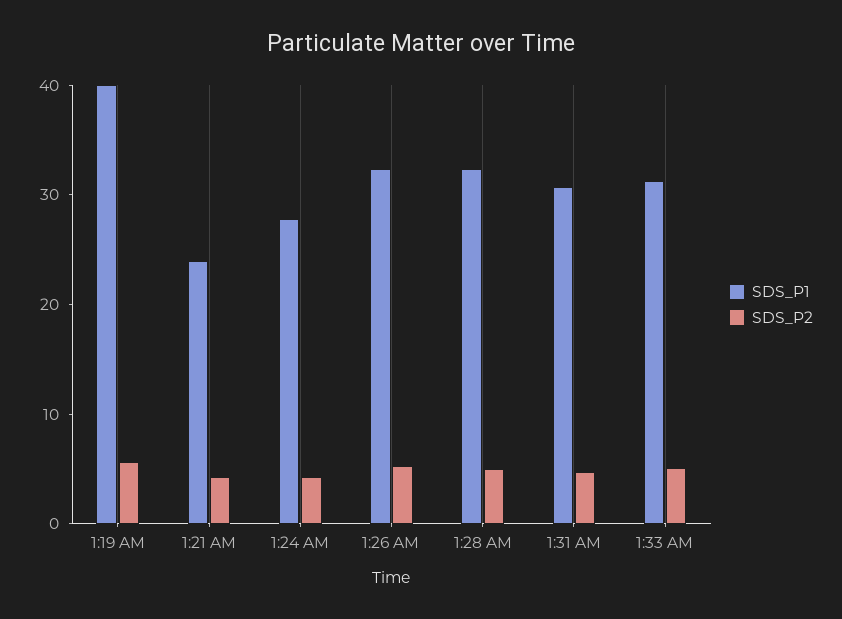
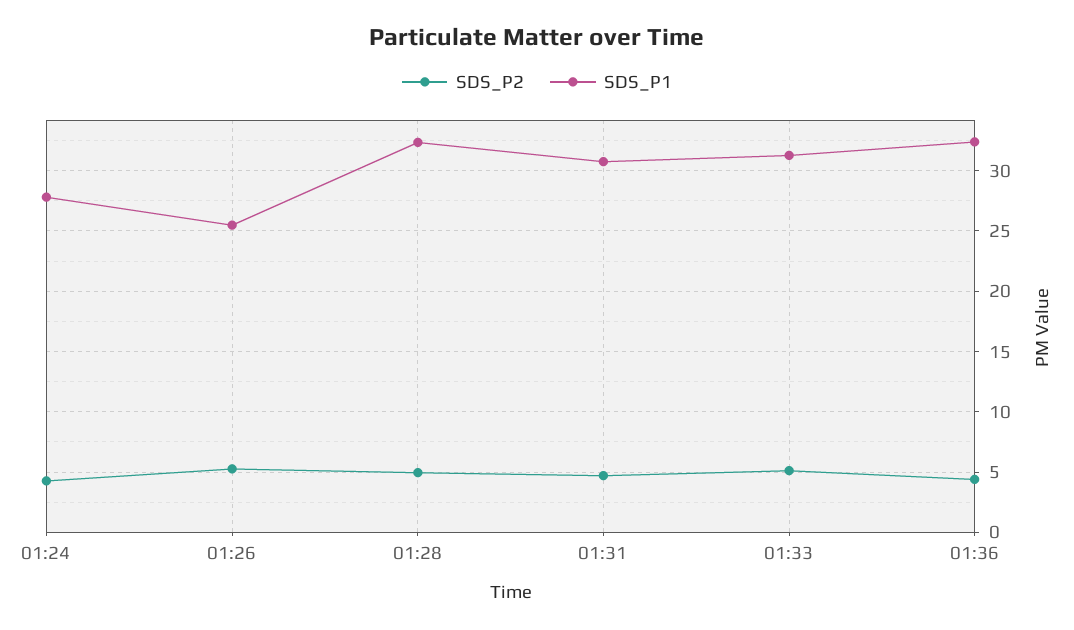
SDS_P1, 1:19 AM: 40 -> none
SDS_P2, 1:19 AM: 6 -> none
SDS_P1, 1:21 AM: 24 -> none
SDS_P2, 1:21 AM: 4 -> none
SDS_P1, 1:26 AM: 32 -> 25.5
SDS_P2, 01:36: none -> 4.5
SDS_P1, 01:36: none -> 32.5

